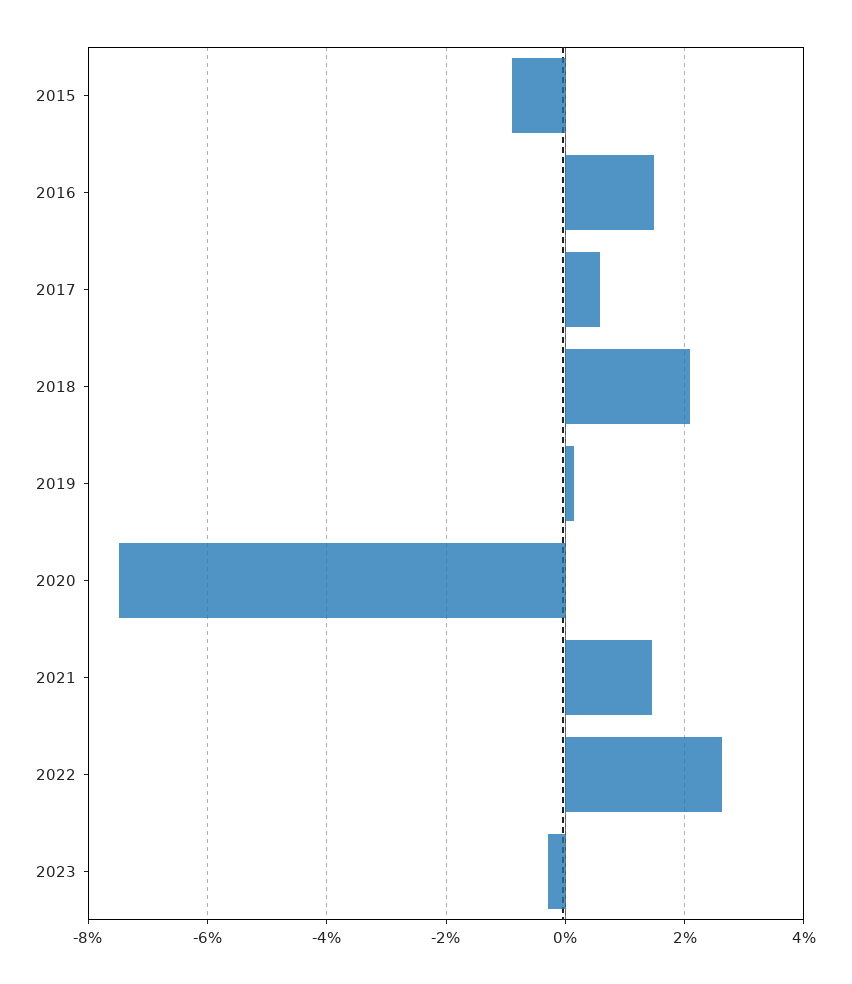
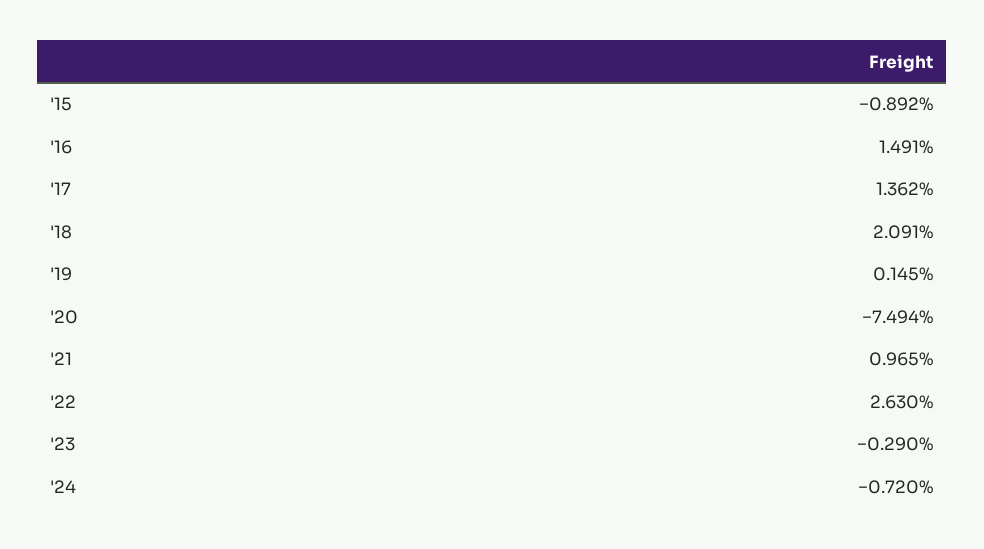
2017: 0.6 -> 1.362
2021: 1.4 -> 0.965
'24: none -> -0.72

